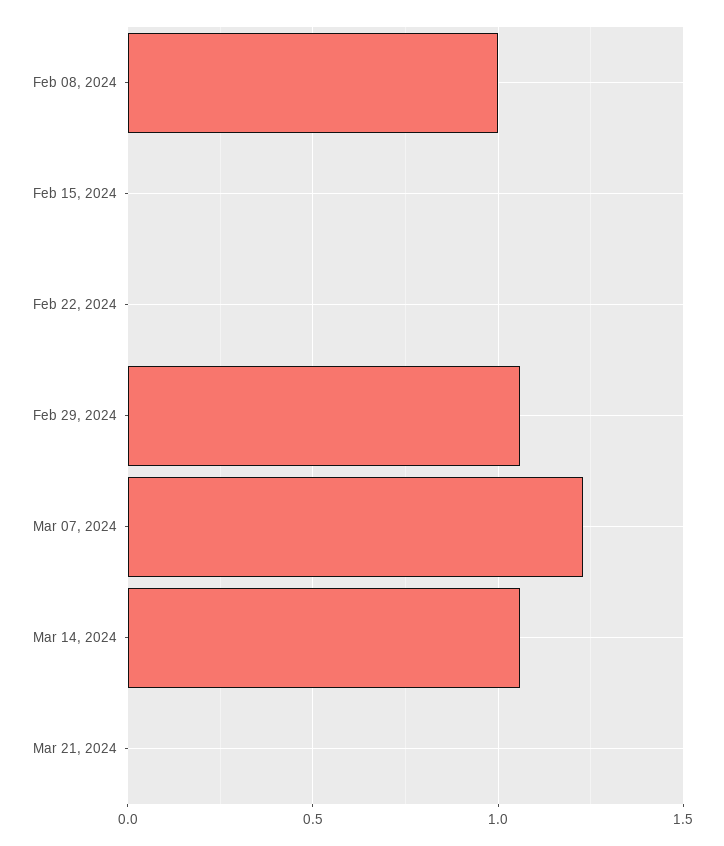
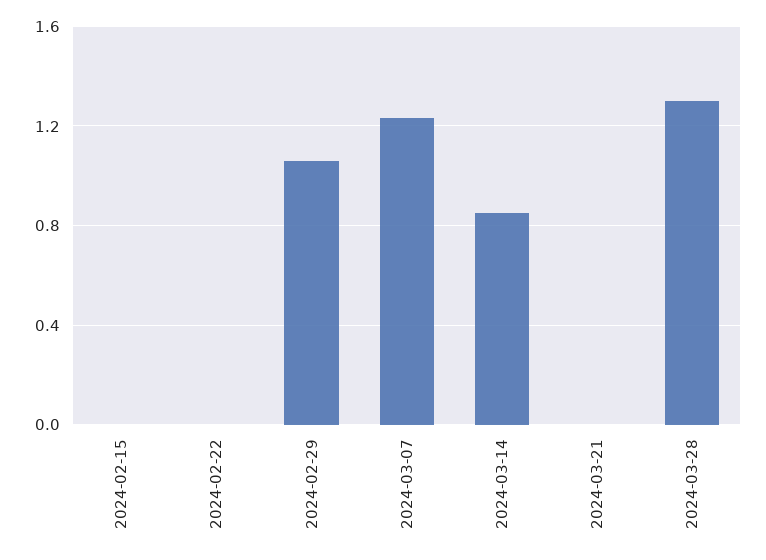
Feb 08, 2024: 1 -> none
Mar 14, 2024: 1.05 -> 0.85
2024-03-28: none -> 1.3

